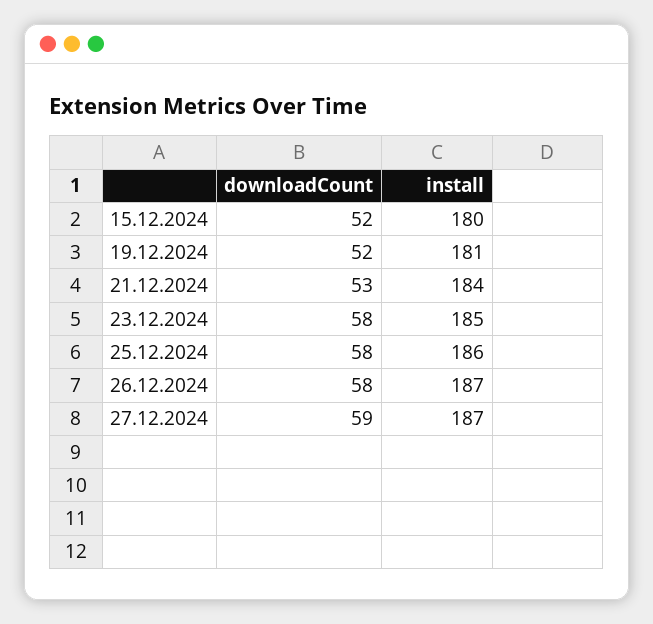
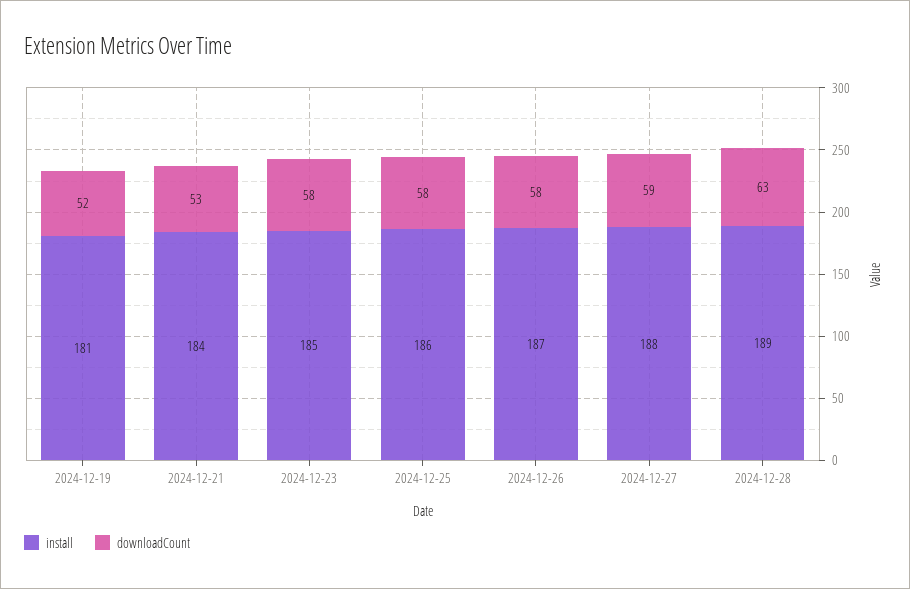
downloadCount, 15.12.2024: 52 -> none
install, 15.12.2024: 180 -> none
install, 27.12.2024: 187 -> 188
install, 2024-12-28: none -> 189
downloadCount, 2024-12-28: none -> 63

